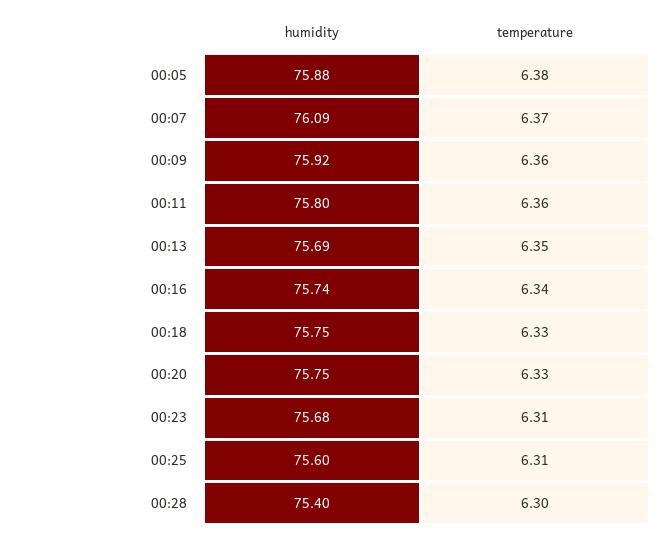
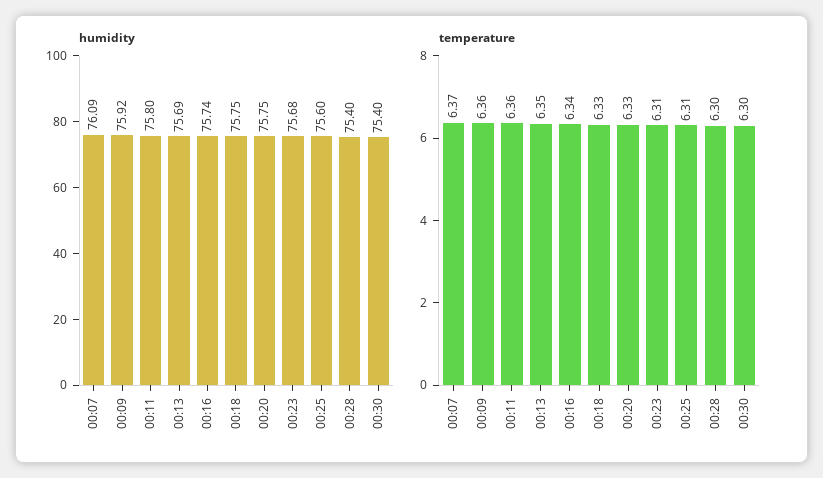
humidity, 00:05: 75.88 -> none
temperature, 00:05: 6.38 -> none
humidity, 00:30: none -> 75.4
temperature, 00:30: none -> 6.3

